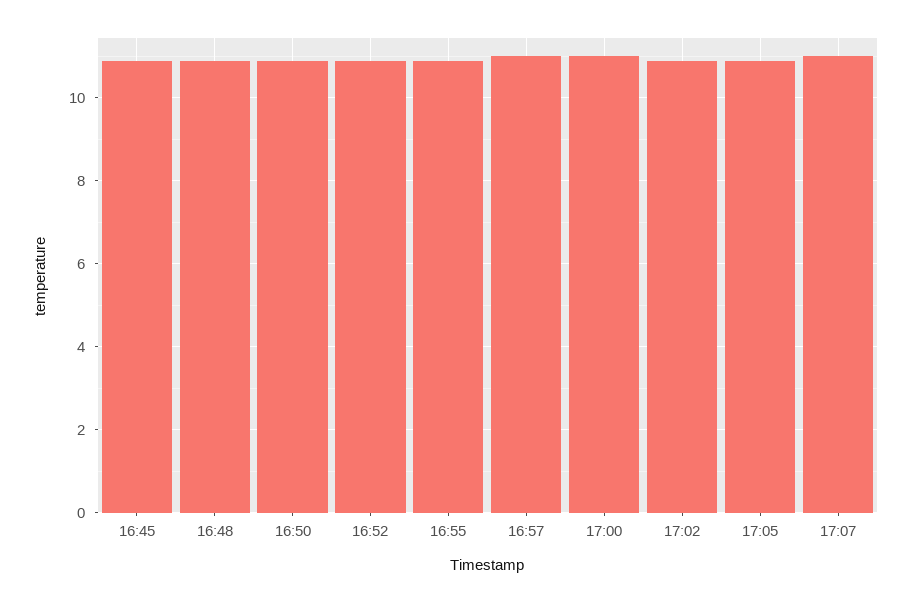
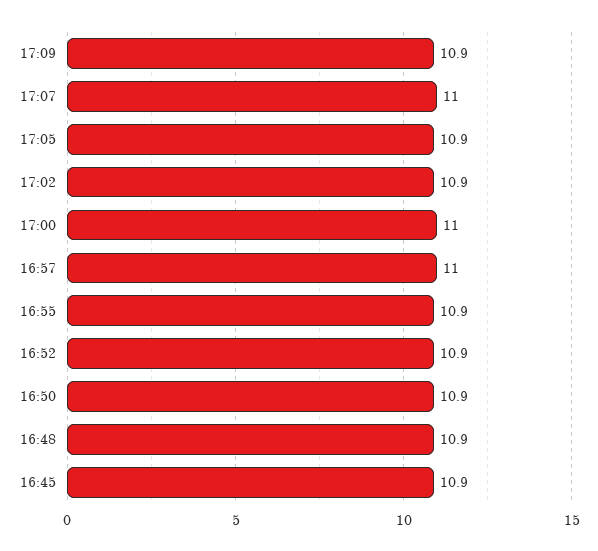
17:09: none -> 10.9

